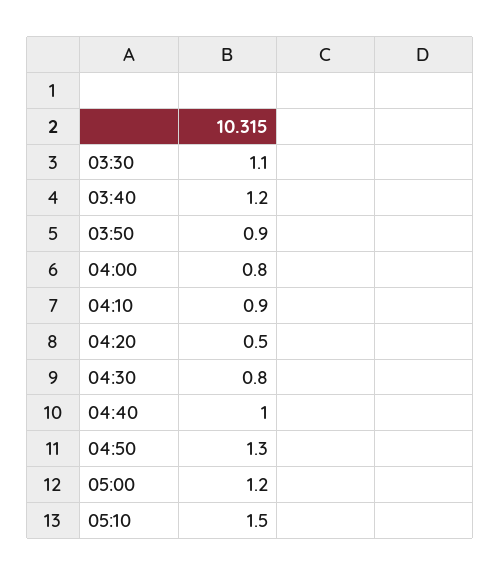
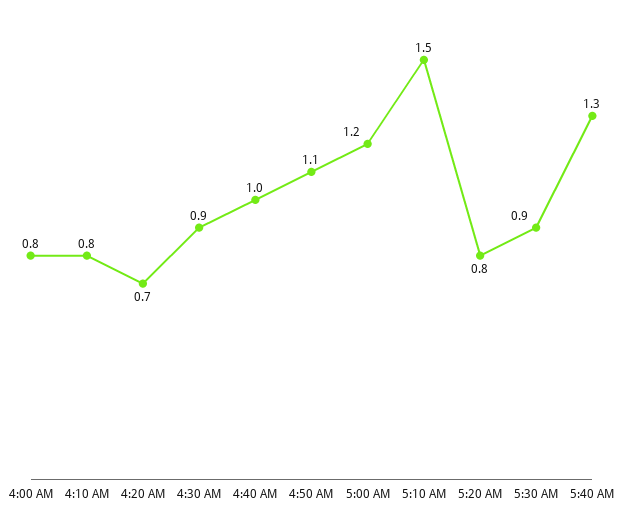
03:30: 1.1 -> none
03:40: 1.2 -> none
03:50: 0.9 -> none
04:10: 0.9 -> 0.8
04:20: 0.5 -> 0.7
04:30: 0.8 -> 0.9
04:50: 1.3 -> 1.1
5:20 AM: none -> 0.8
5:30 AM: none -> 0.9
5:40 AM: none -> 1.3

